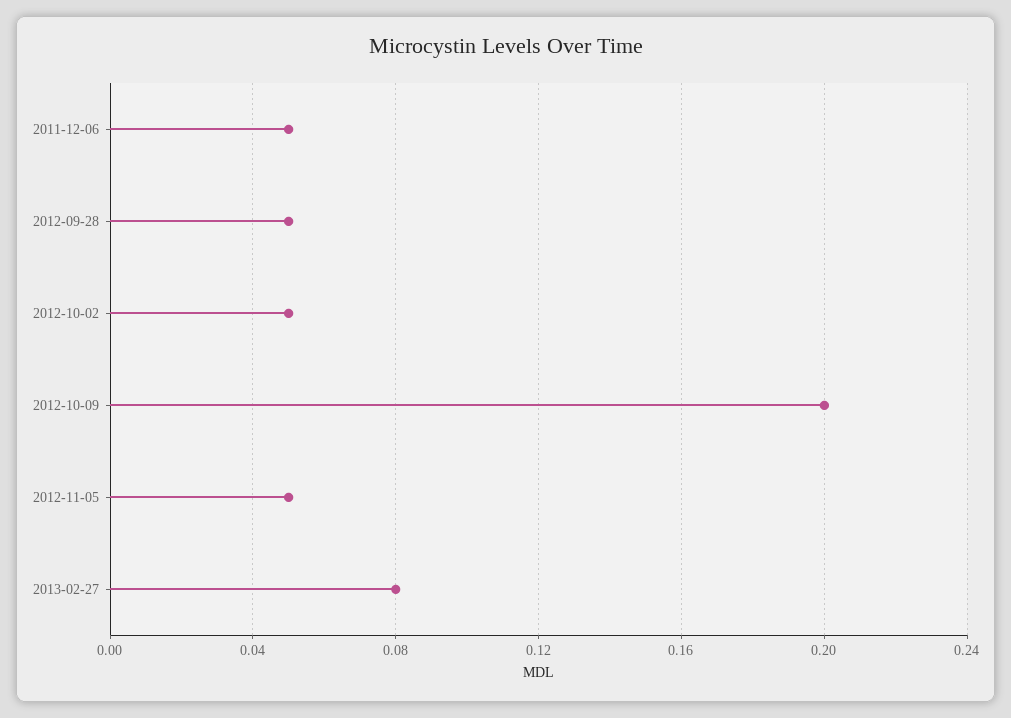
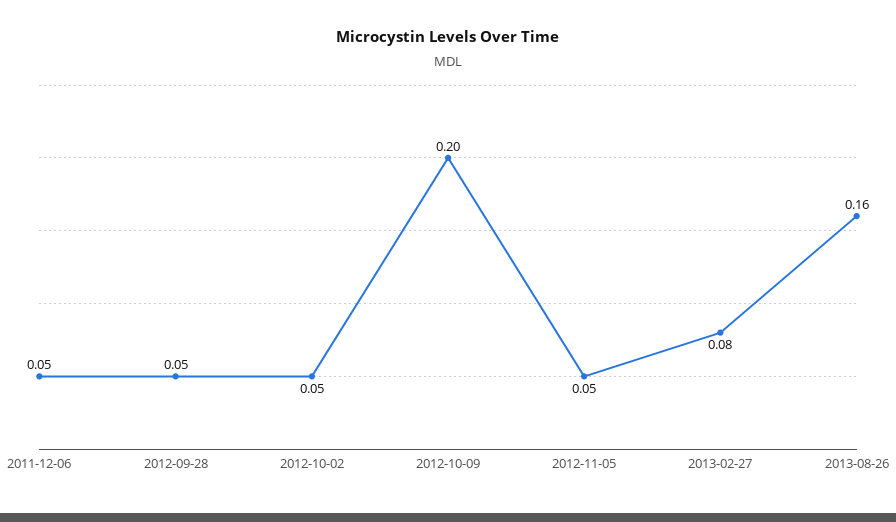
2013-08-26: none -> 0.16

